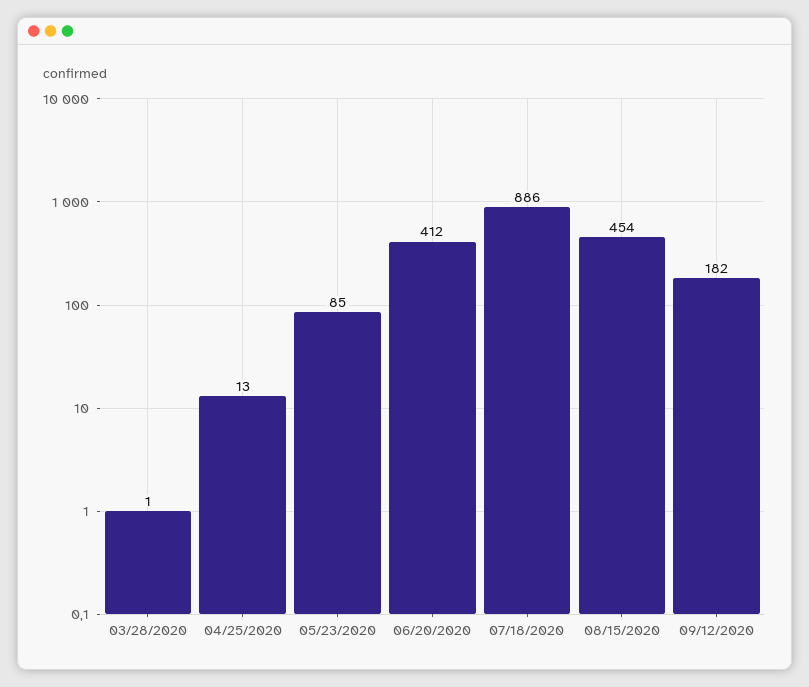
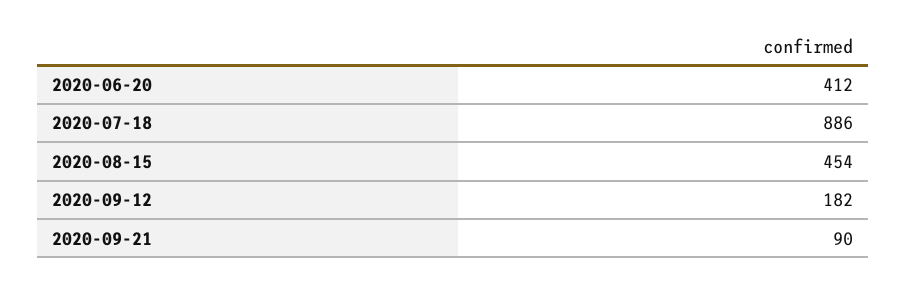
03/28/2020: 1 -> none
04/25/2020: 13 -> none
05/23/2020: 85 -> none
2020-09-21: none -> 90

